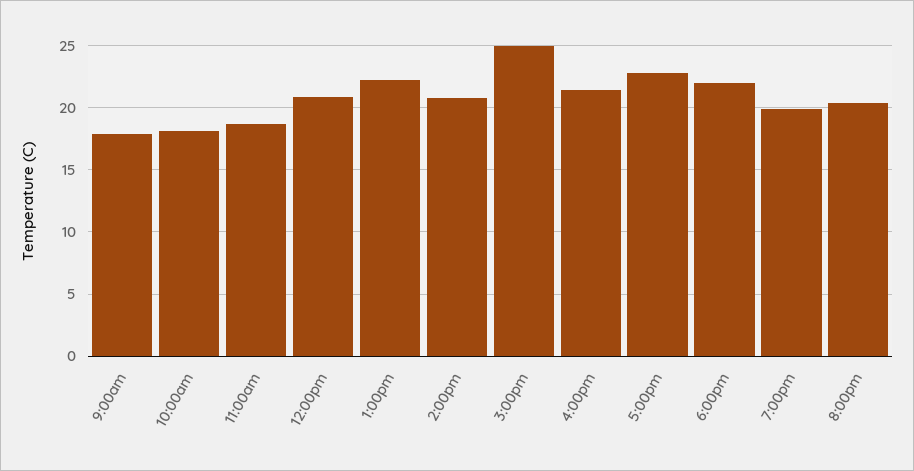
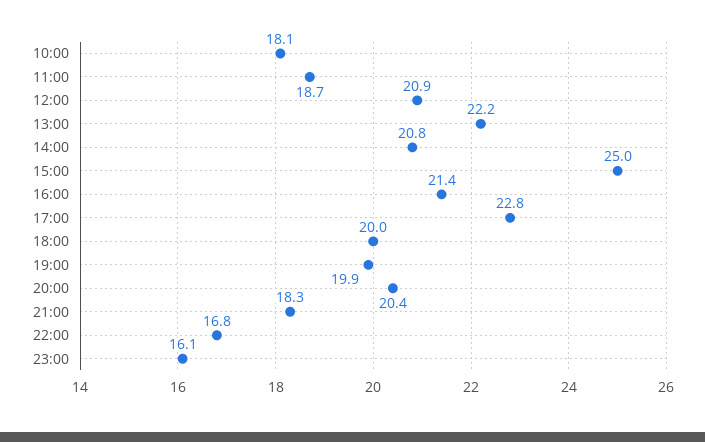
9:00am: 18 -> none
6:00pm: 22 -> 20
21:00: none -> 18.3
22:00: none -> 16.8
23:00: none -> 16.1

